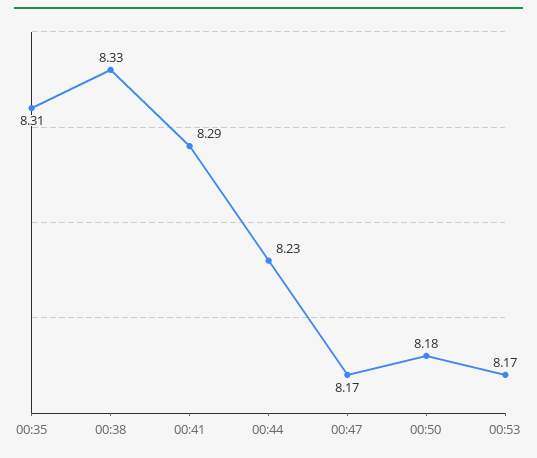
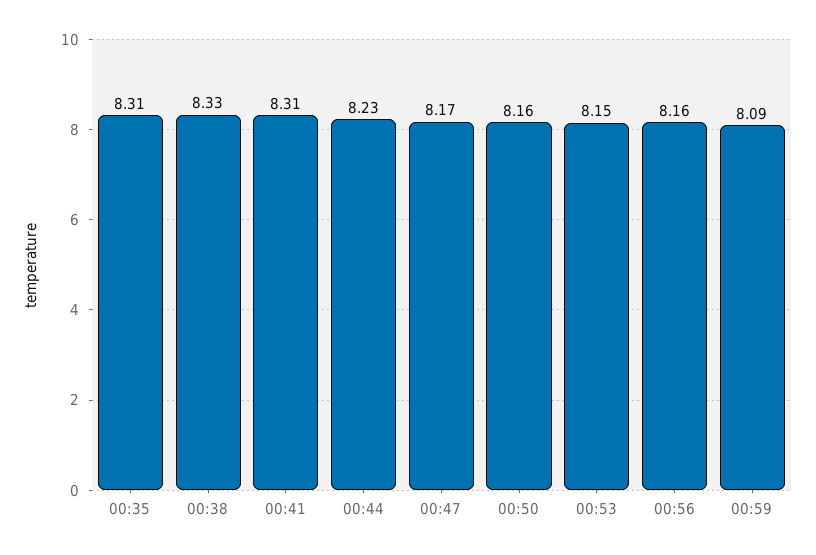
00:41: 8.29 -> 8.31
00:50: 8.18 -> 8.16
00:53: 8.17 -> 8.15
00:56: none -> 8.16
00:59: none -> 8.09

